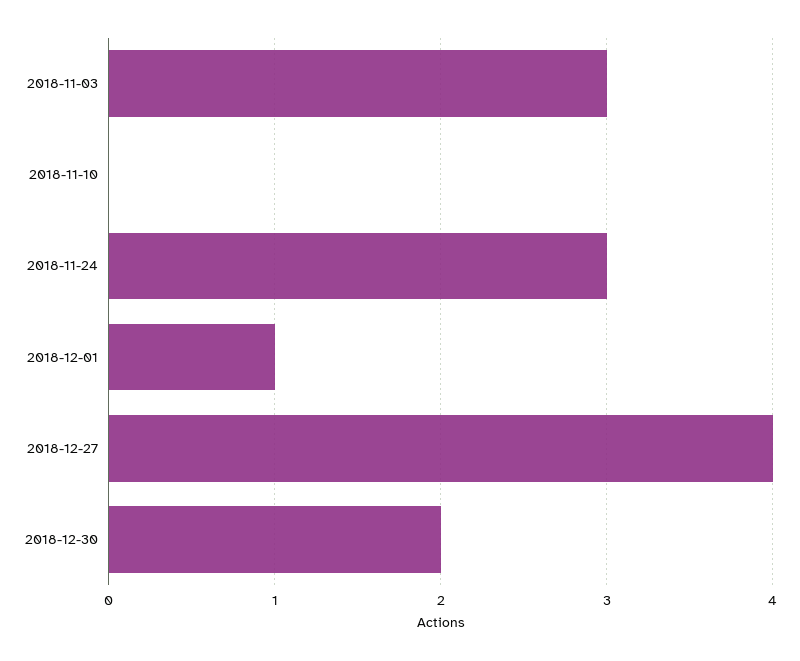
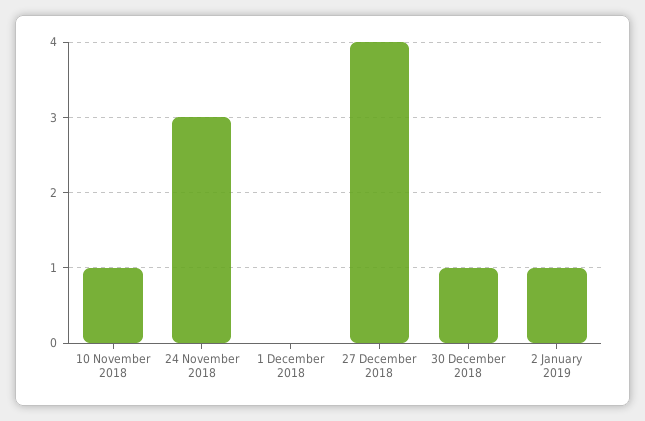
2018-11-03: 3 -> none
2018-11-10: 0 -> 1
2018-12-01: 1 -> 0
2018-12-30: 2 -> 1
2 January 2019: none -> 1

